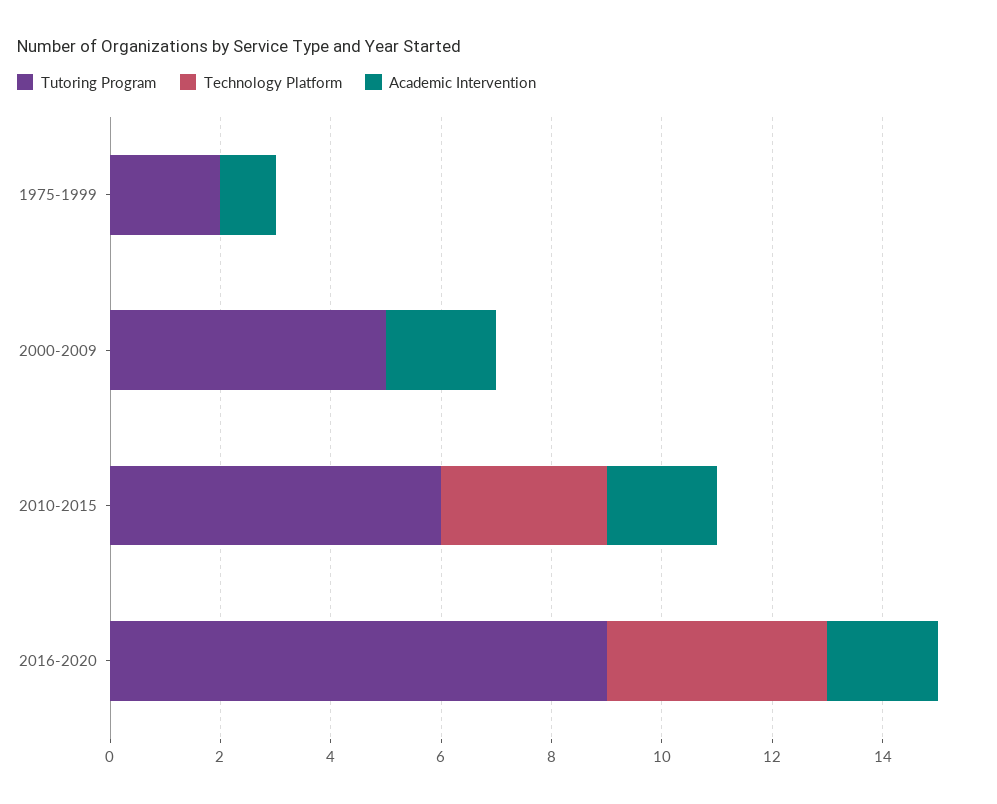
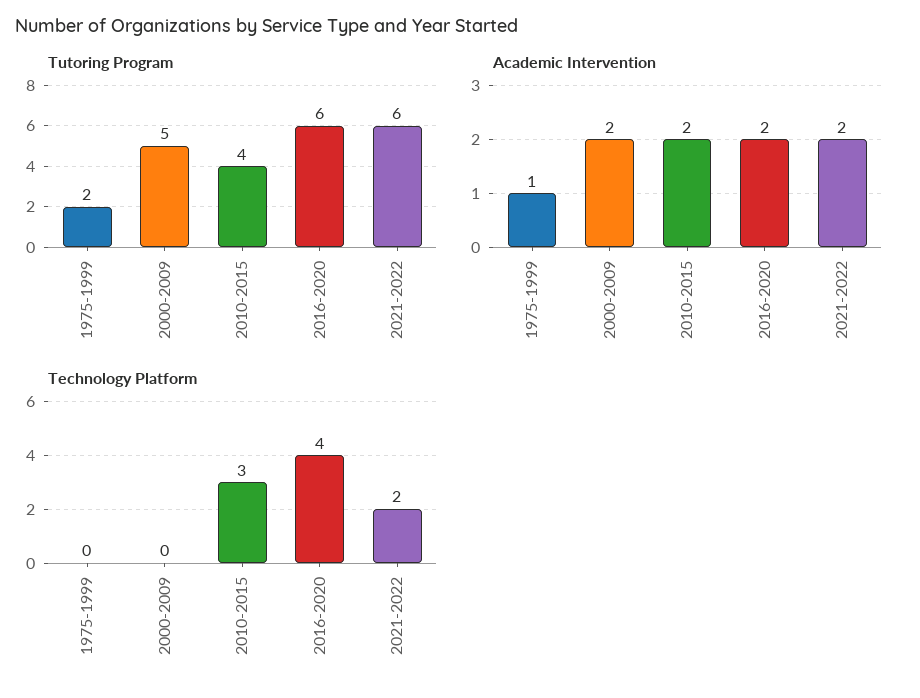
Tutoring Program, 2010-2015: 6 -> 4
Tutoring Program, 2016-2020: 9 -> 6
Tutoring Program, 2021-2022: none -> 6
Academic Intervention, 2021-2022: none -> 2
Technology Platform, 2021-2022: none -> 2

